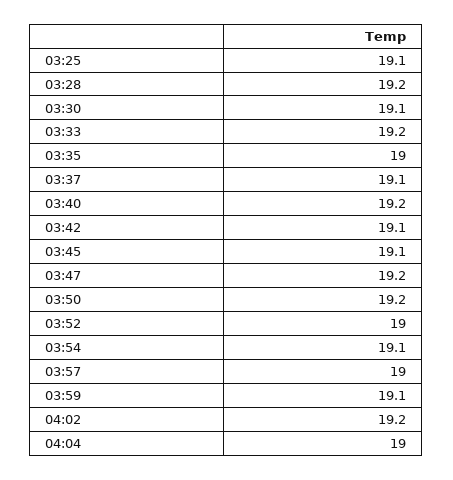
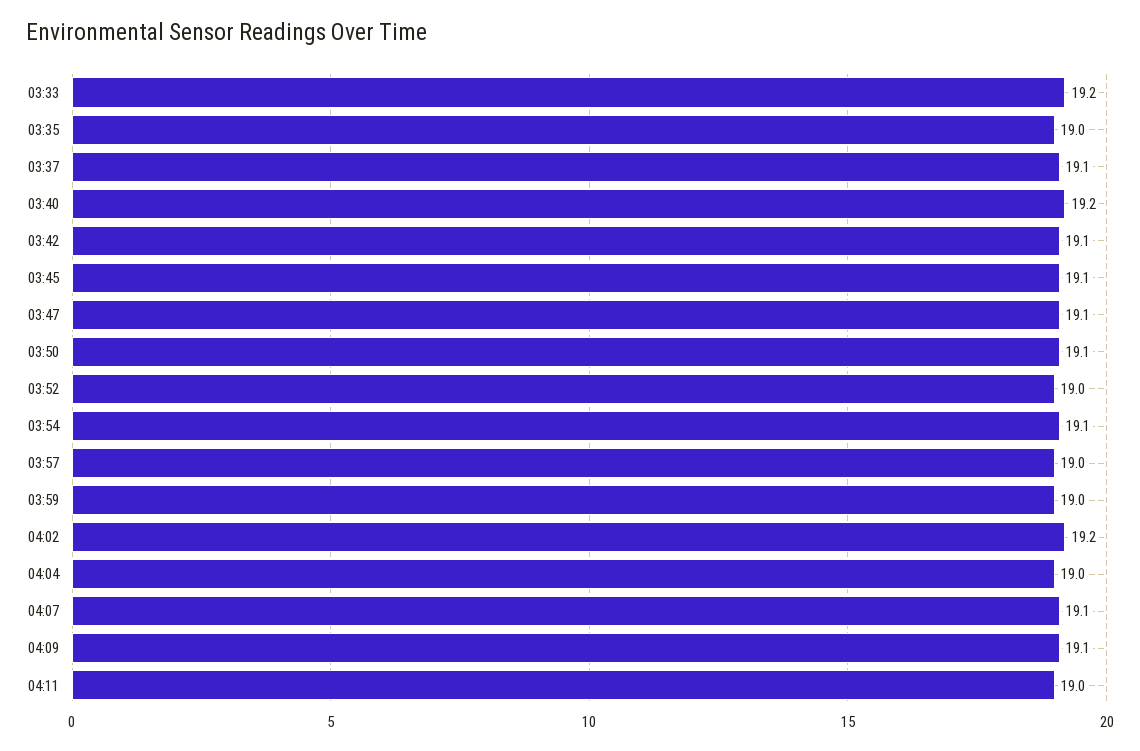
03:25: 19.1 -> none
03:28: 19.2 -> none
03:30: 19.1 -> none
03:47: 19.2 -> 19.1
03:50: 19.2 -> 19.1
03:59: 19.1 -> 19
04:07: none -> 19.1
04:09: none -> 19.1
04:11: none -> 19

